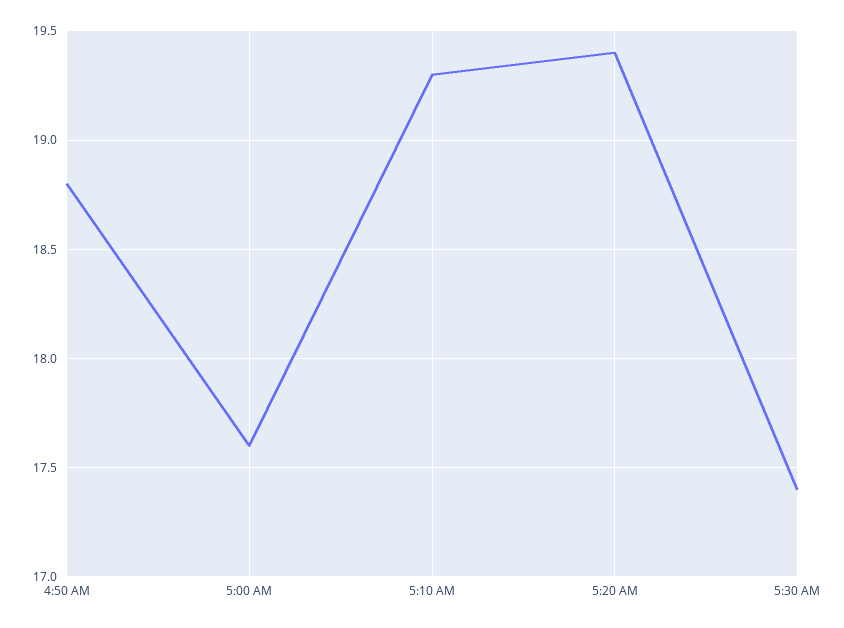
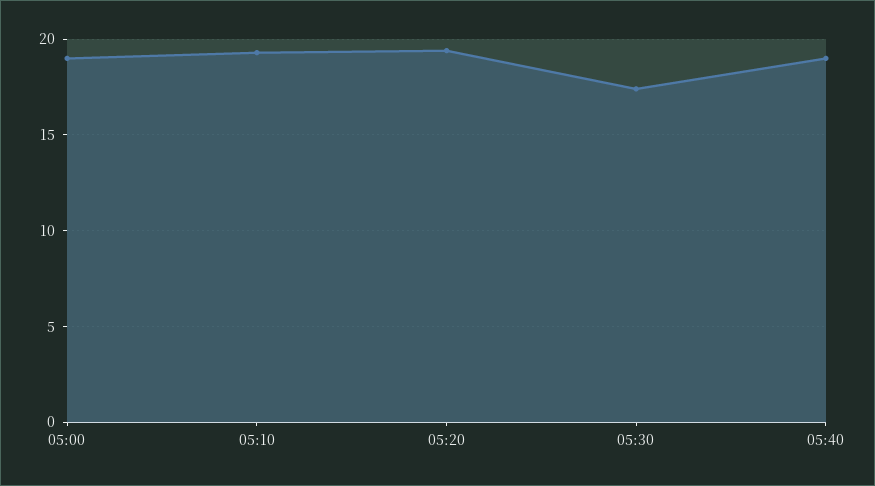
4:50 AM: 18.8 -> none
5:00 AM: 17.6 -> 19
05:40: none -> 19

